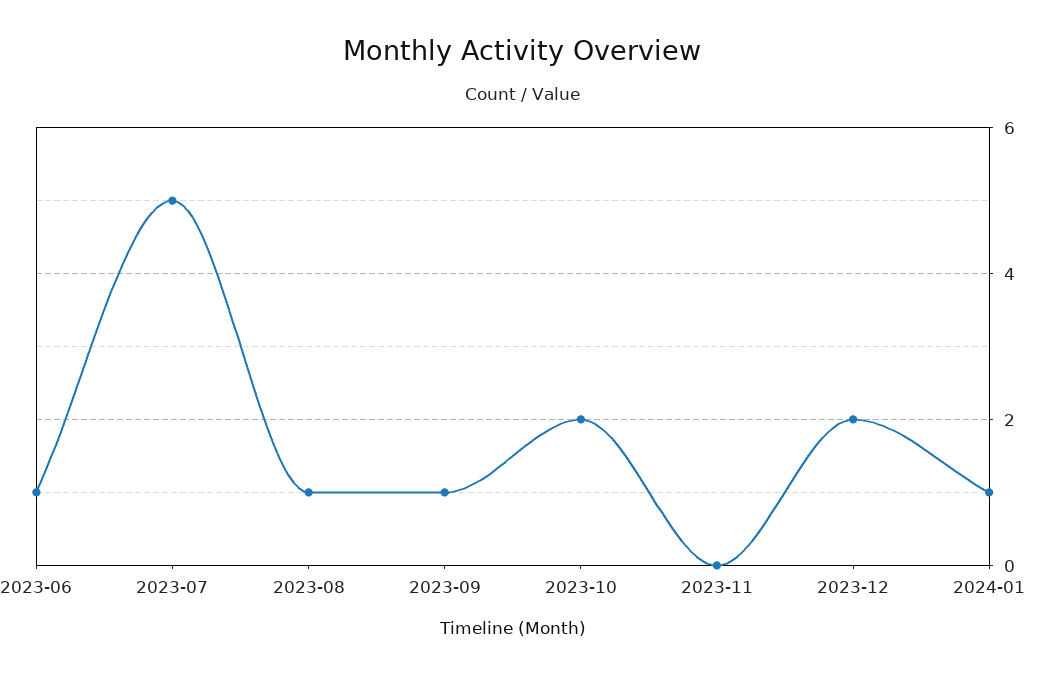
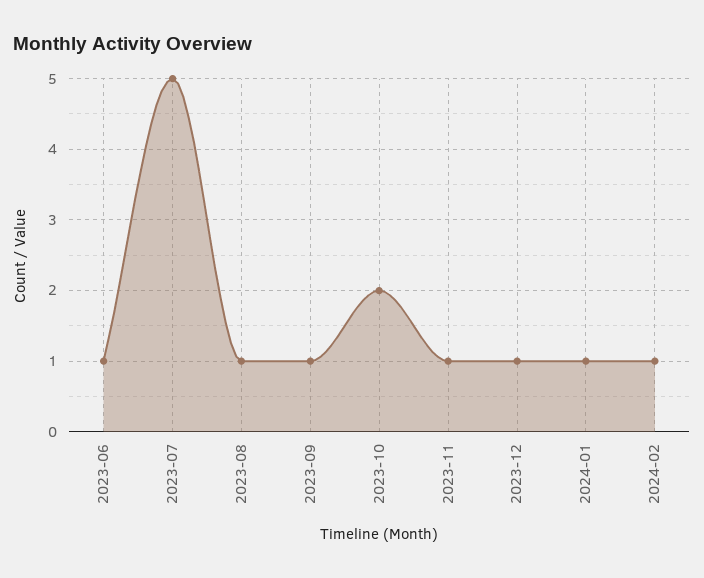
2023-11: 0 -> 1
2023-12: 2 -> 1
2024-02: none -> 1

